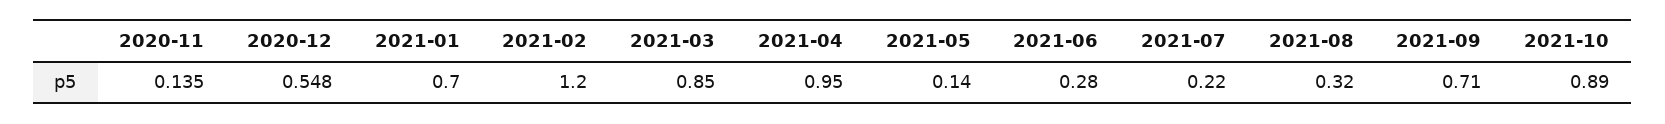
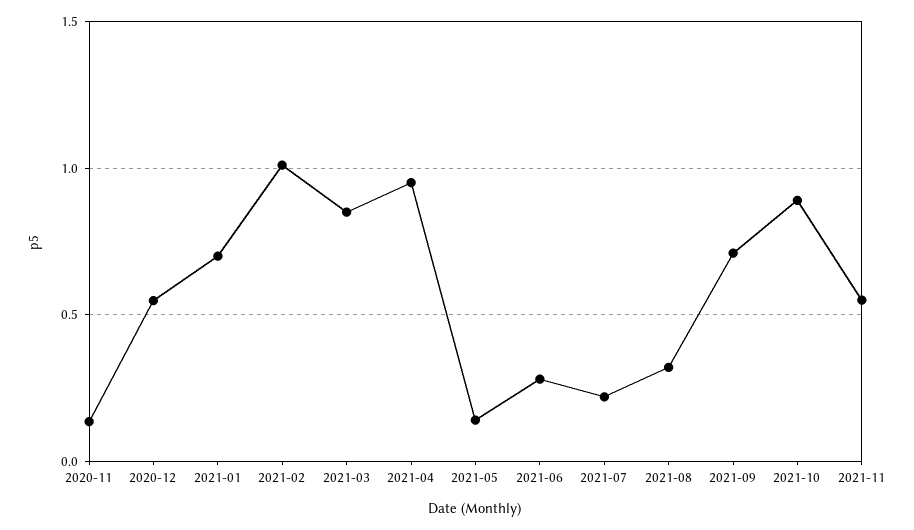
2021-02: 1.2 -> 1
2021-11: none -> 0.55

